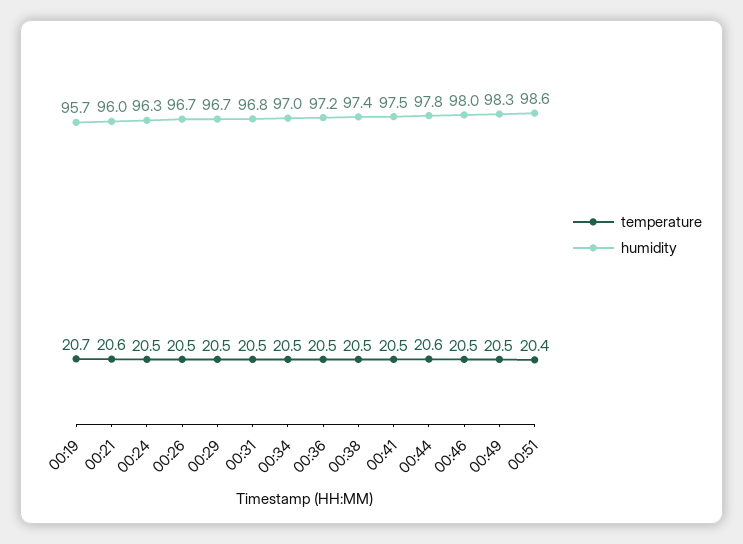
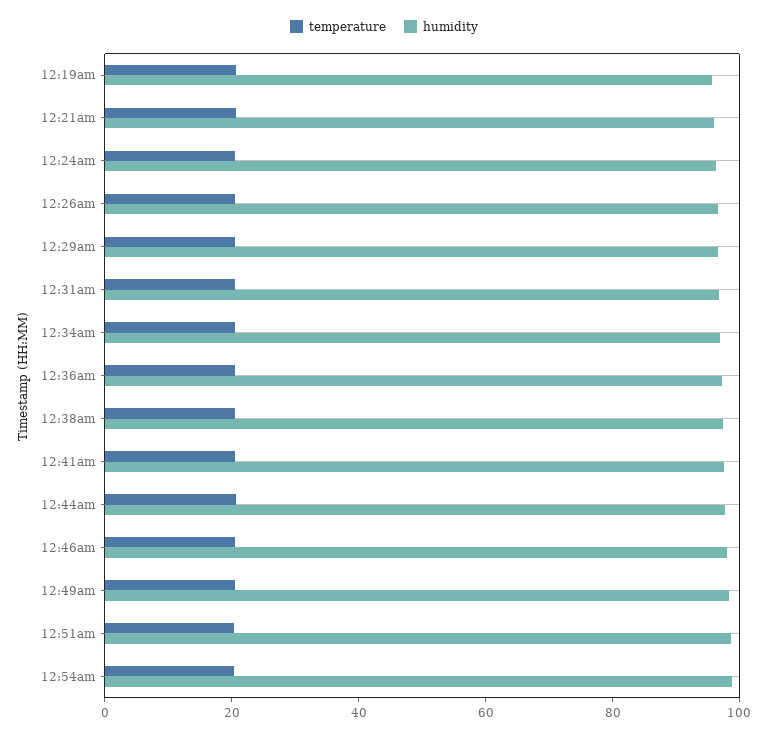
temperature, 12:54am: none -> 20
humidity, 12:54am: none -> 100

